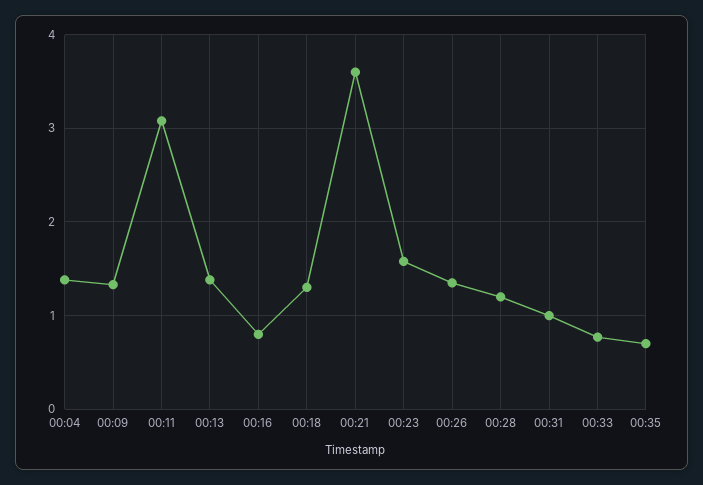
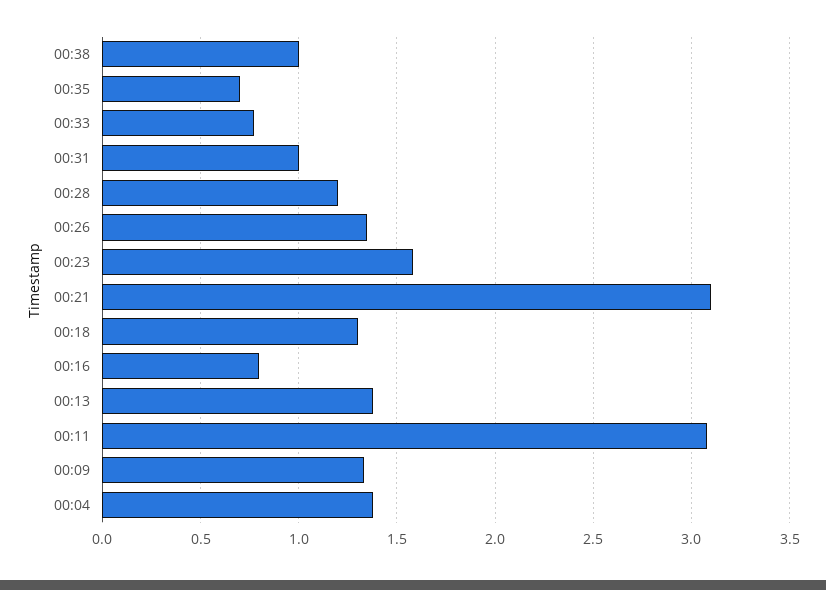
00:21: 3.6 -> 3.1
00:38: none -> 1

